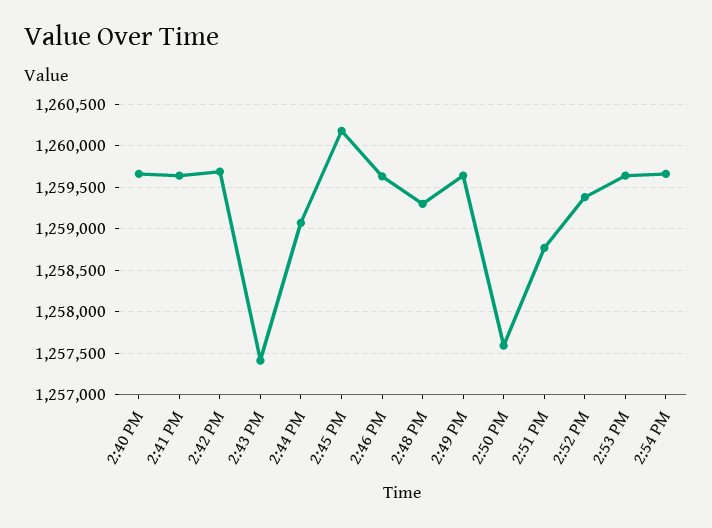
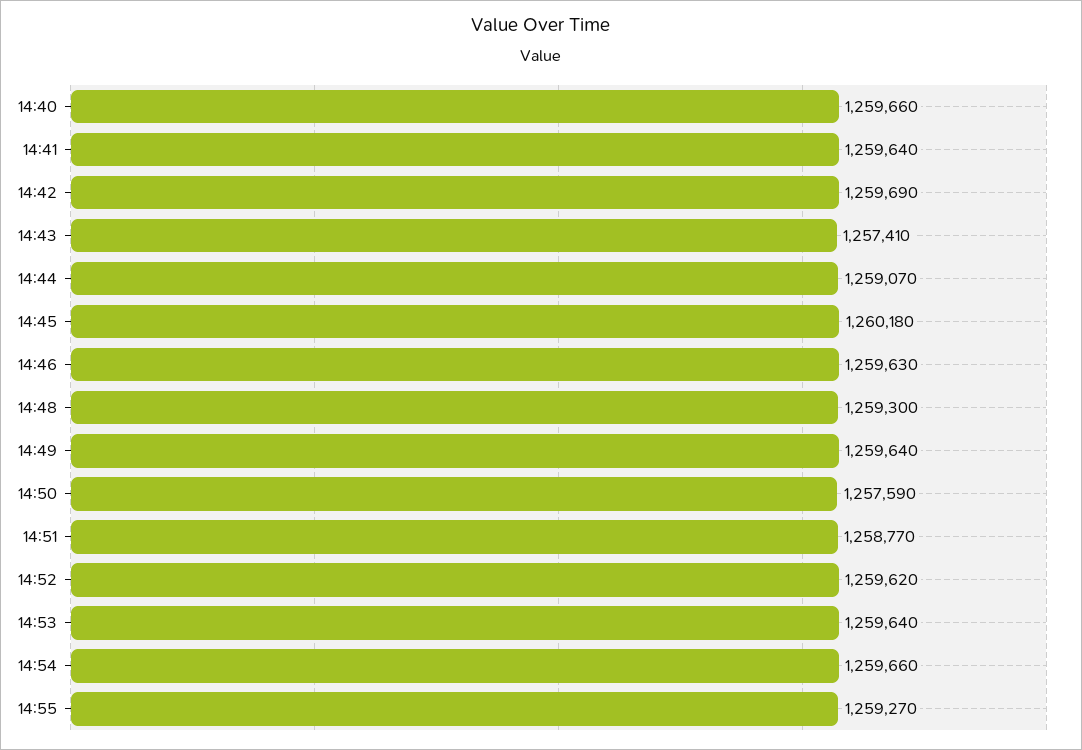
2:52 PM: 1259400 -> 1259620
14:55: none -> 1259270

